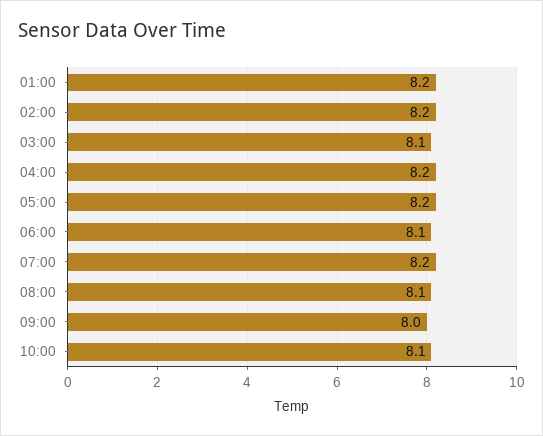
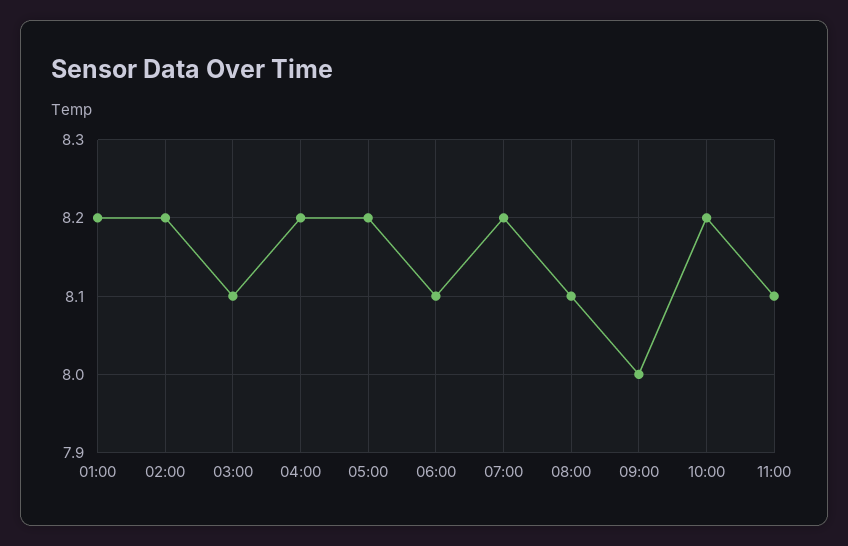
10:00: 8.1 -> 8.2
11:00: none -> 8.1

